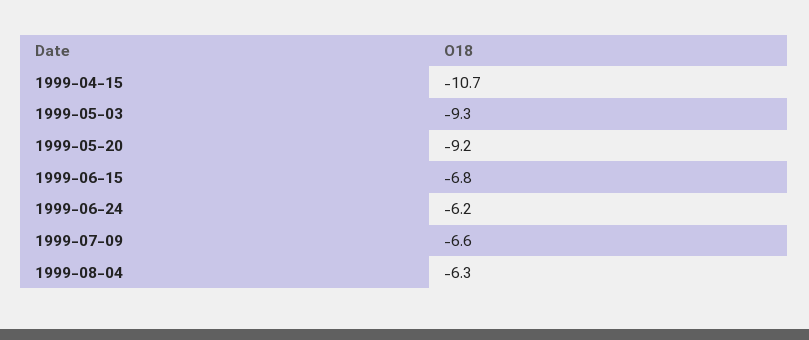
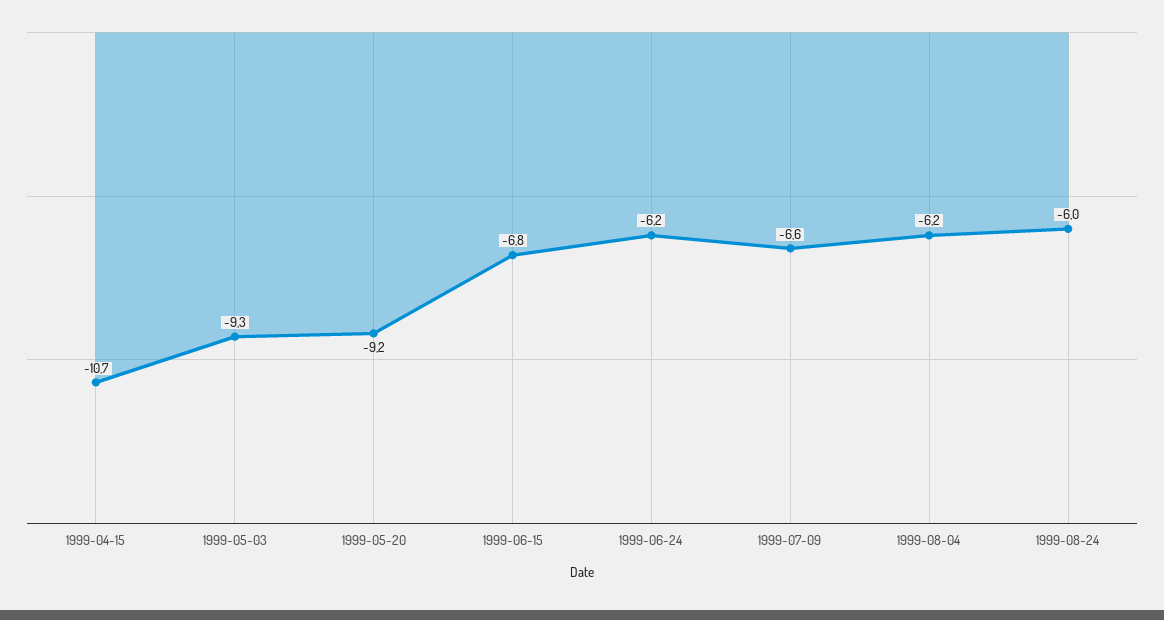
1999-08-04: -6.3 -> -6.2
1999-08-24: none -> -6

